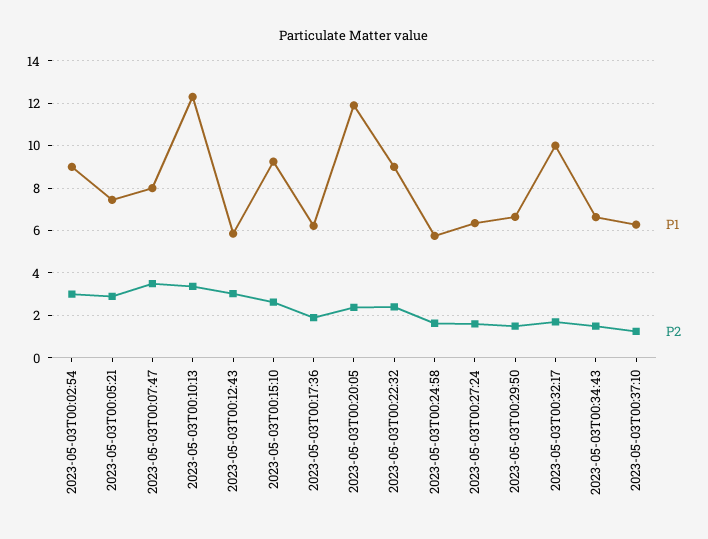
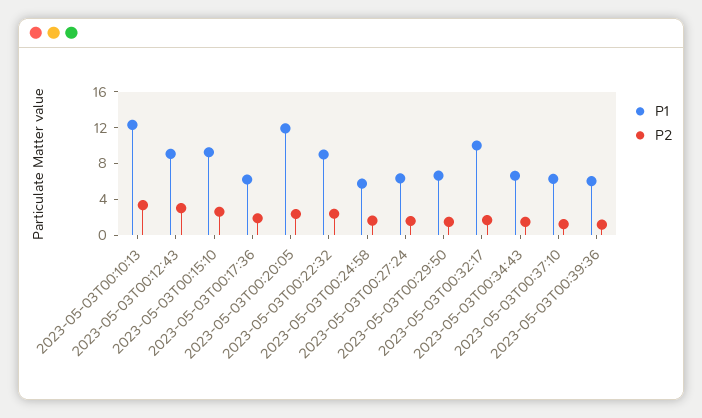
P1, 2023-05-03T00:02:54: 9 -> none
P2, 2023-05-03T00:02:54: 3 -> none
P1, 2023-05-03T00:05:21: 7.5 -> none
P2, 2023-05-03T00:05:21: 3 -> none
P1, 2023-05-03T00:07:47: 8 -> none
P2, 2023-05-03T00:07:47: 3.5 -> none
P1, 2023-05-03T00:12:43: 6 -> 9
P1, 2023-05-03T00:39:36: none -> 6
P2, 2023-05-03T00:39:36: none -> 1

